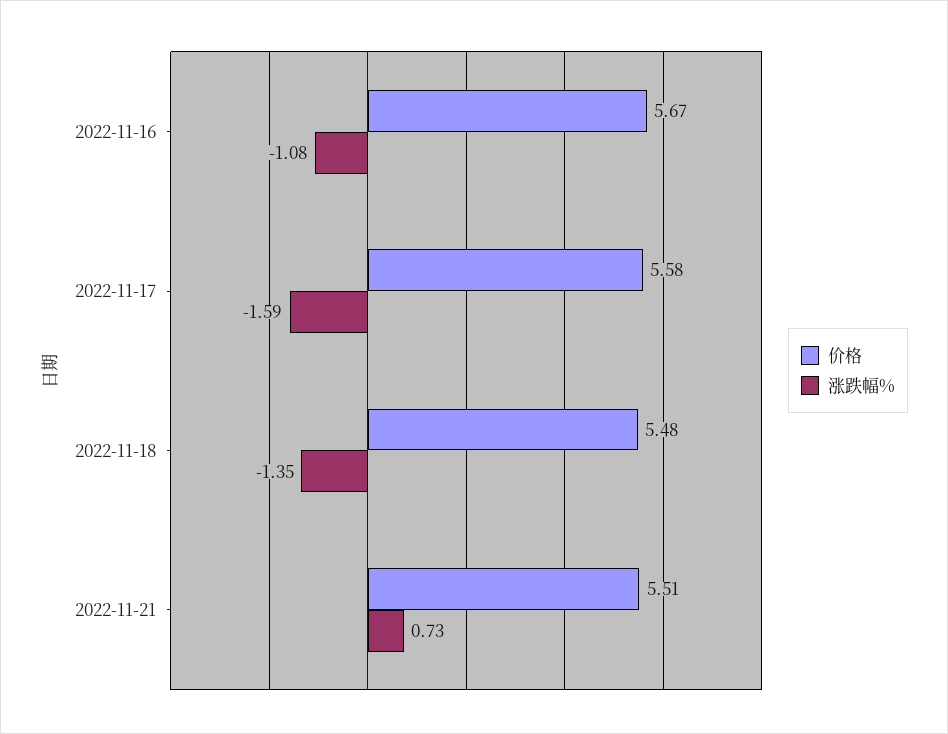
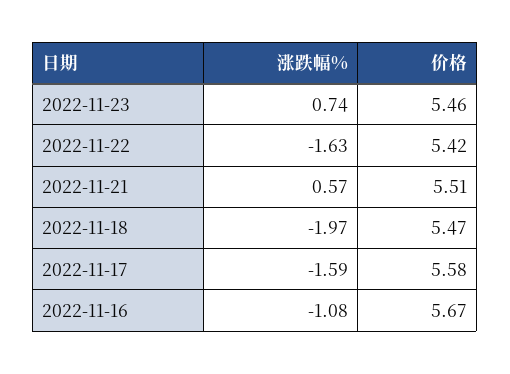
价格, 2022-11-18: 5.48 -> 5.47
涨跌幅%, 2022-11-18: -1.35 -> -1.97
涨跌幅%, 2022-11-21: 0.73 -> 0.57
涨跌幅%, 2022-11-23: none -> 0.74
价格, 2022-11-23: none -> 5.46
涨跌幅%, 2022-11-22: none -> -1.63
价格, 2022-11-22: none -> 5.42

